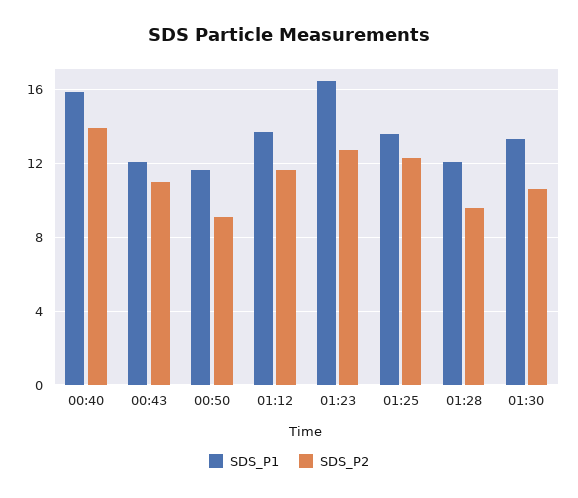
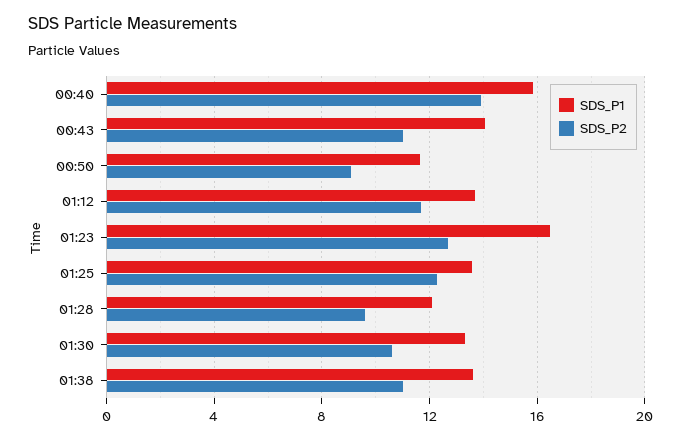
SDS_P1, 00:43: 12 -> 14
SDS_P1, 01:38: none -> 13.5
SDS_P2, 01:38: none -> 11

